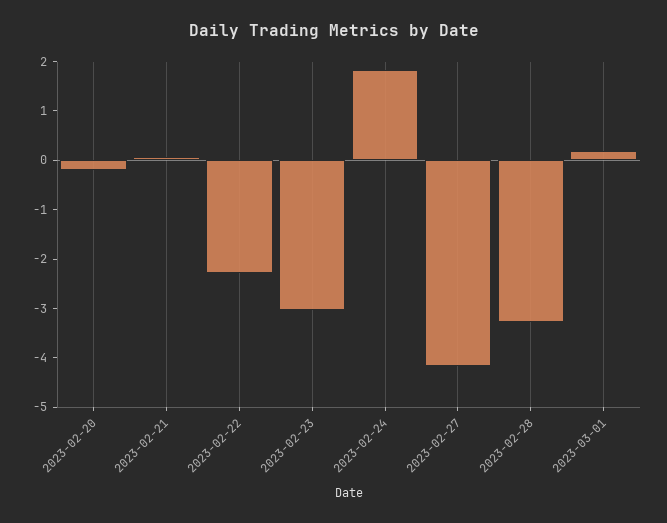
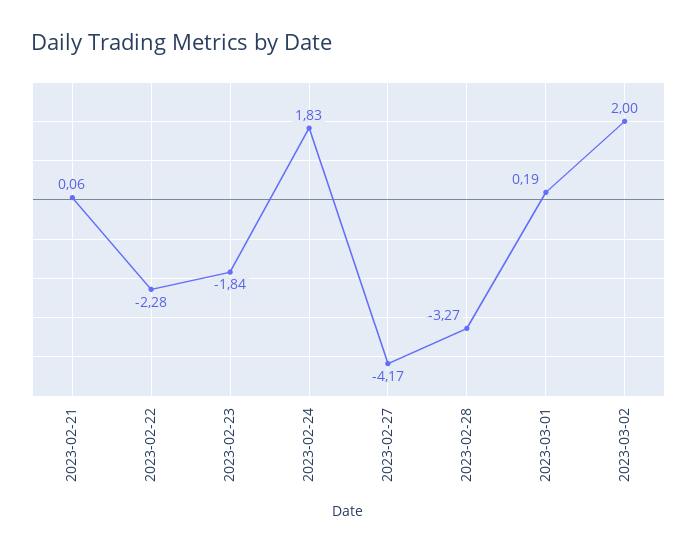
2023-02-20: -0.2 -> none
2023-02-23: -3 -> -1.84
2023-03-02: none -> 2

